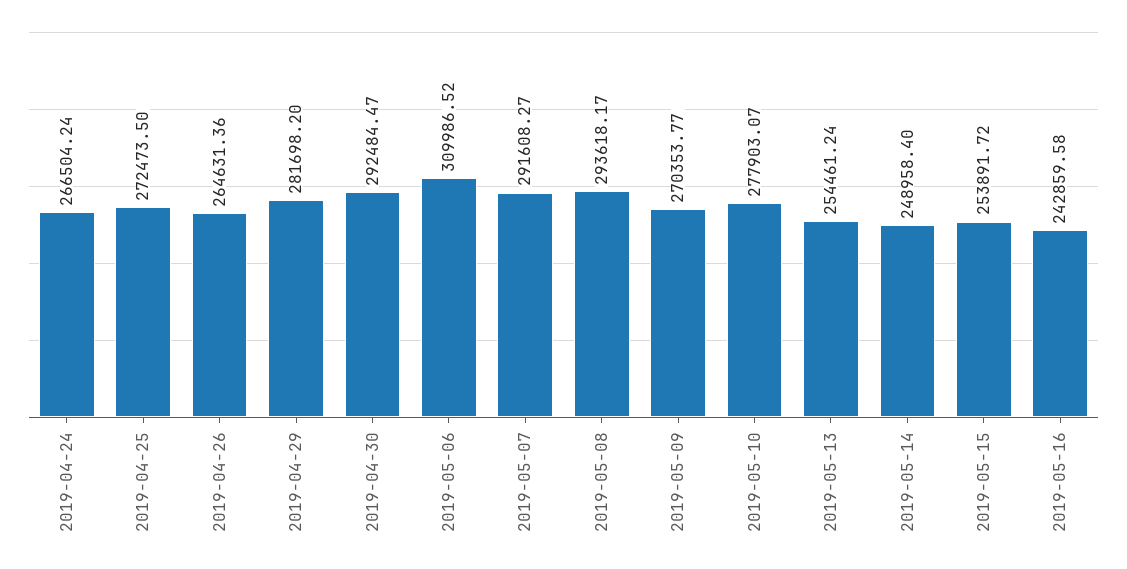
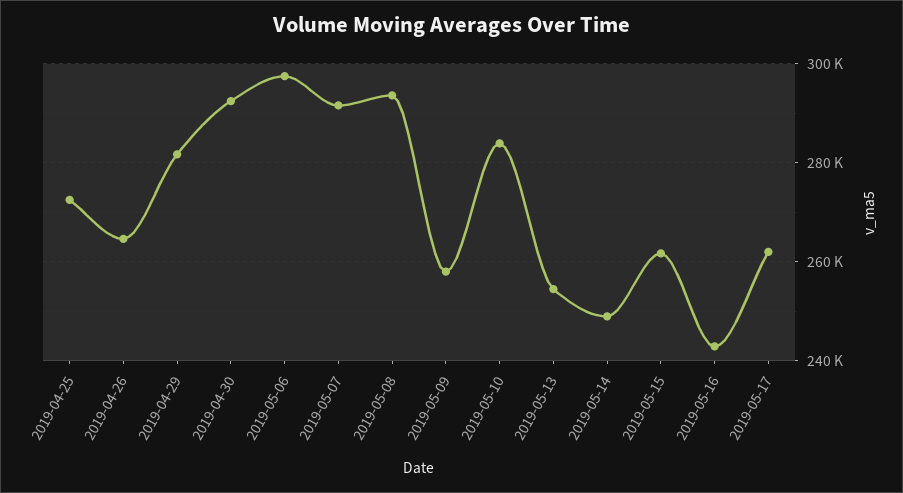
2019-04-24: 266504.24 -> none
2019-05-06: 309986.52 -> 298000
2019-05-09: 270353.77 -> 258000
2019-05-10: 277903.07 -> 284000
2019-05-15: 253891.72 -> 262000
2019-05-17: none -> 262000

